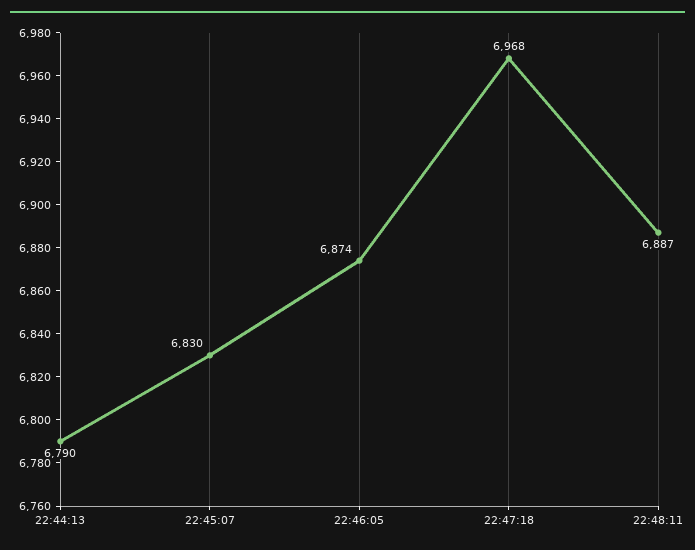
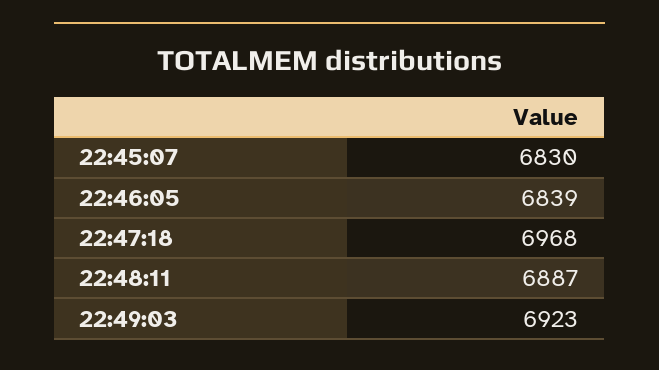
22:44:13: 6790 -> none
22:46:05: 6874 -> 6839
22:49:03: none -> 6923

